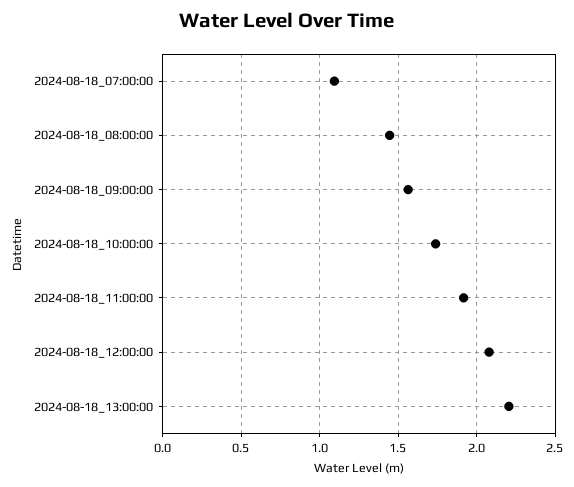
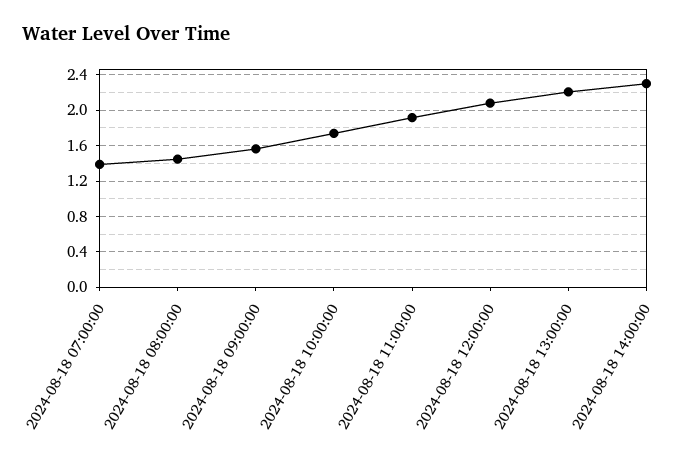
2024-08-18_07:00:00: 1.1 -> 1.4
2024-08-18 14:00:00: none -> 2.3

